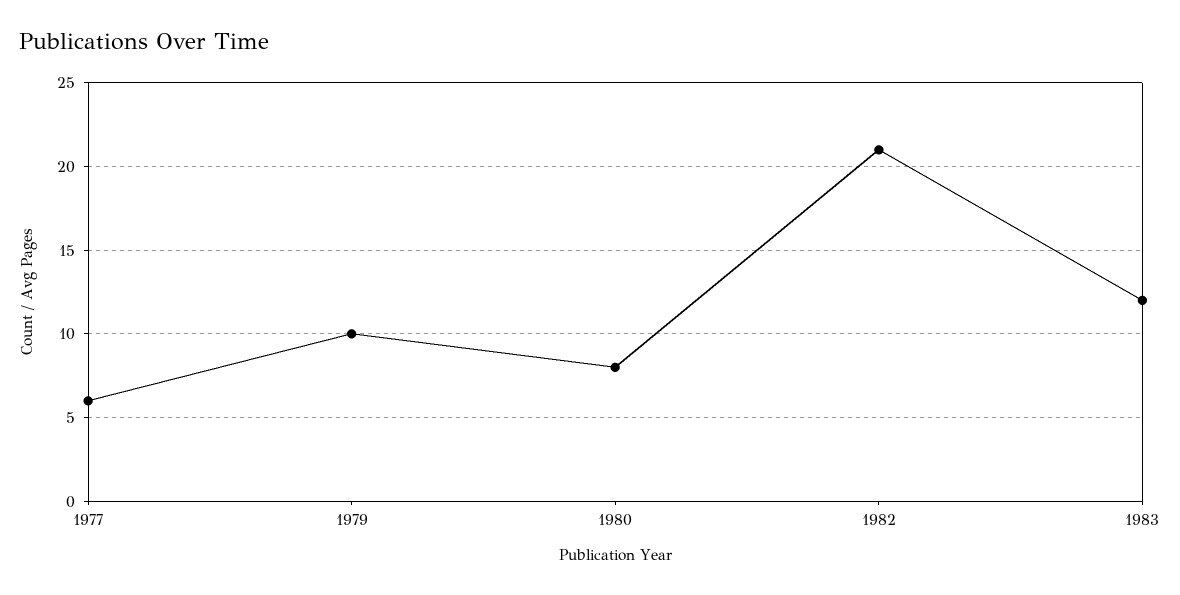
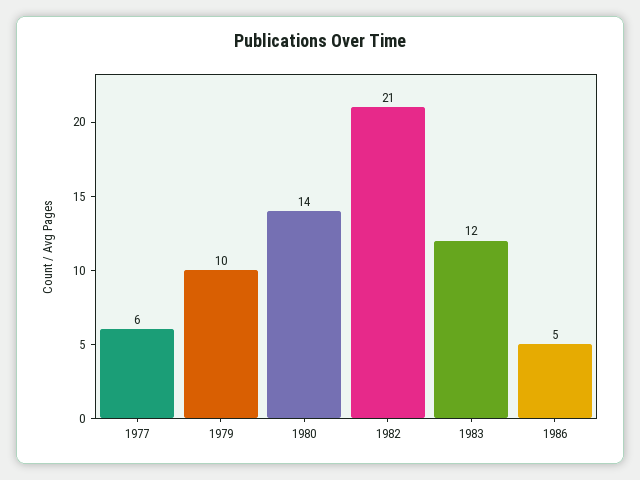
1980: 8 -> 14
1986: none -> 5

